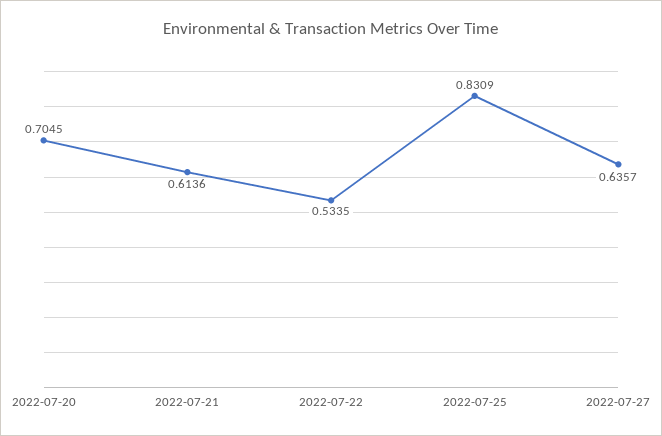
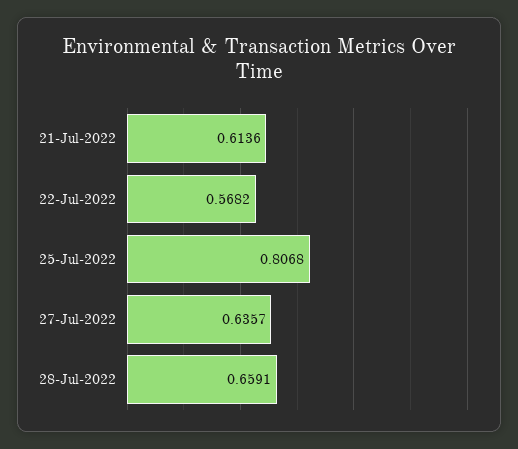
2022-07-20: 0.7045 -> none
2022-07-22: 0.5335 -> 0.5682
2022-07-25: 0.8309 -> 0.8068
28-Jul-2022: none -> 0.6591

